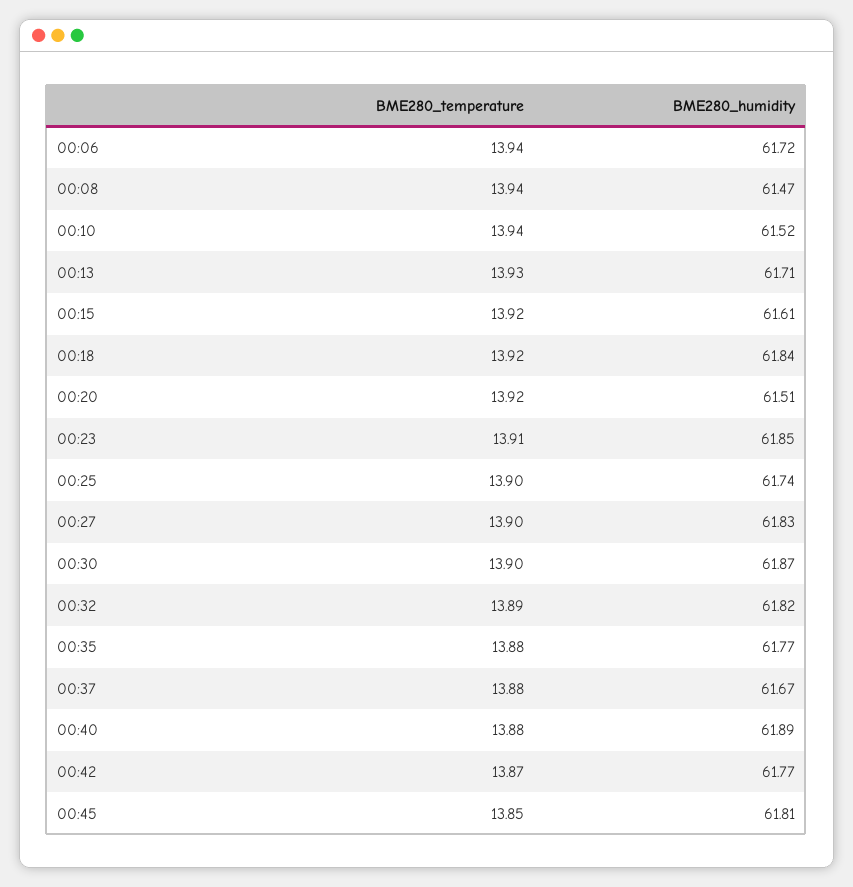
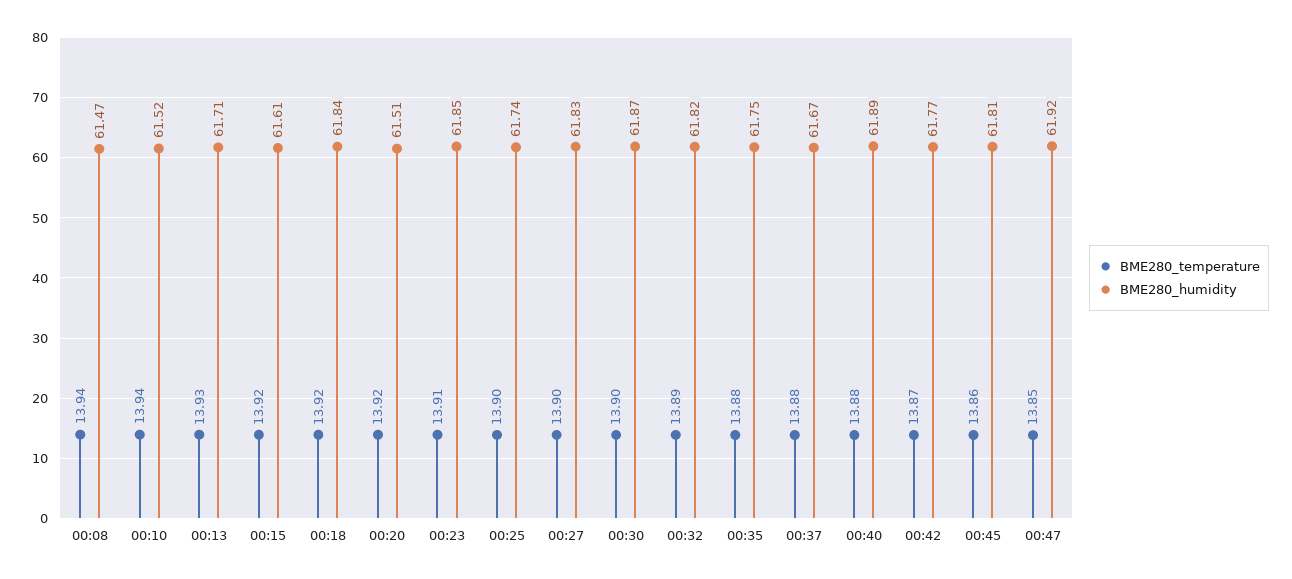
BME280_temperature, 00:06: 13.94 -> none
BME280_humidity, 00:06: 61.72 -> none
BME280_humidity, 00:35: 61.77 -> 61.75
BME280_temperature, 00:45: 13.85 -> 13.86
BME280_temperature, 00:47: none -> 13.85
BME280_humidity, 00:47: none -> 61.92

